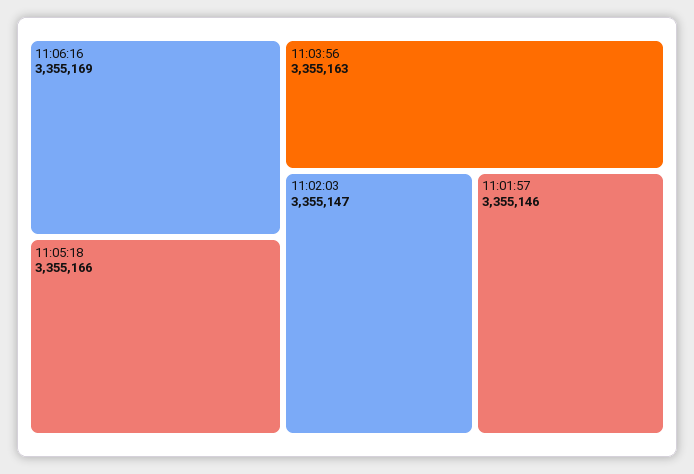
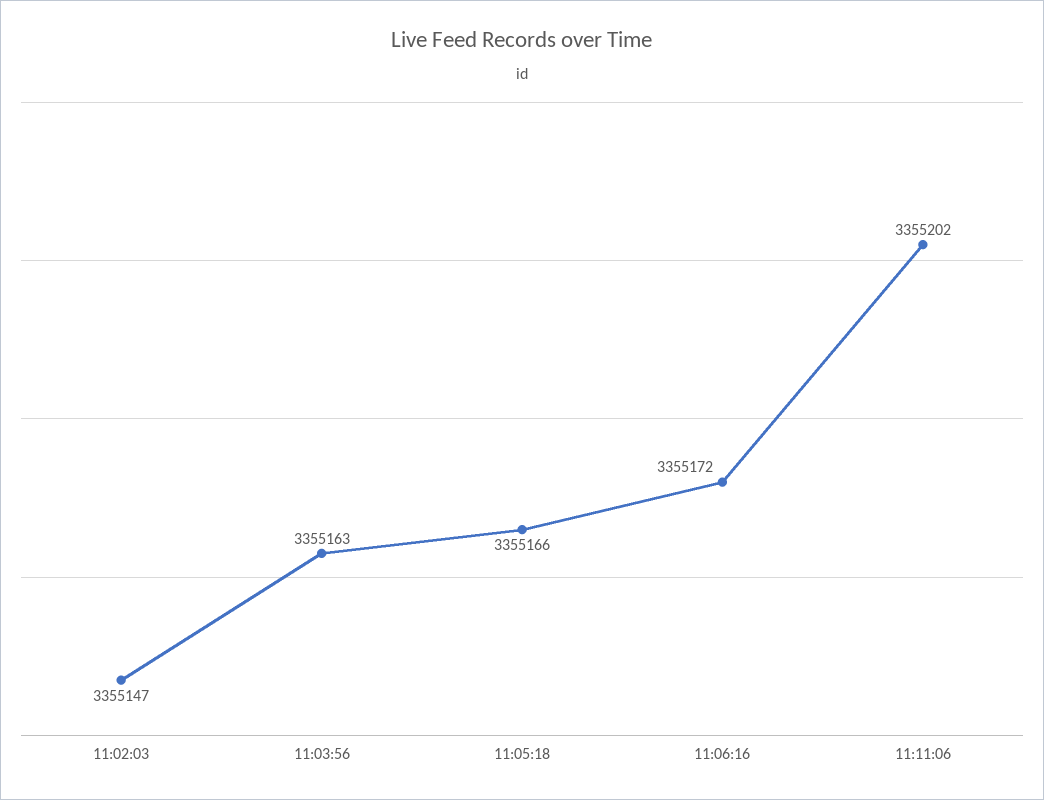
11:06:16: 3355169 -> 3355172
11:01:57: 3355146 -> none
11:11:06: none -> 3355202

